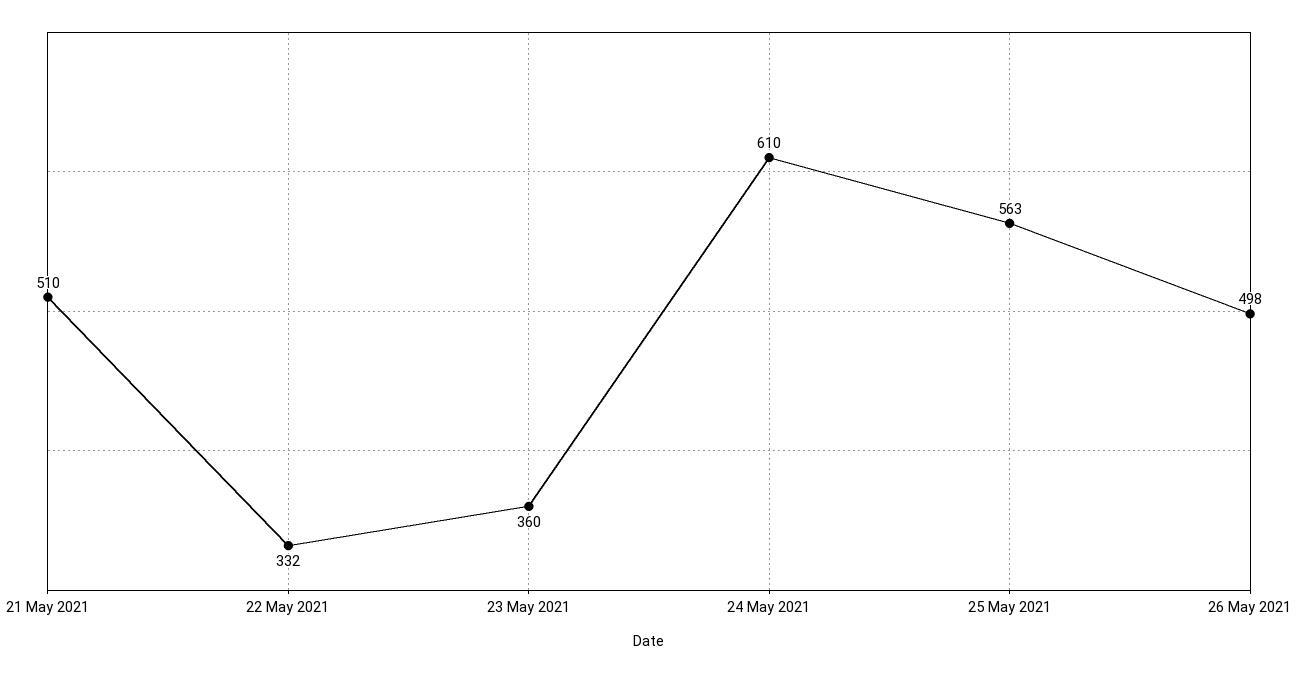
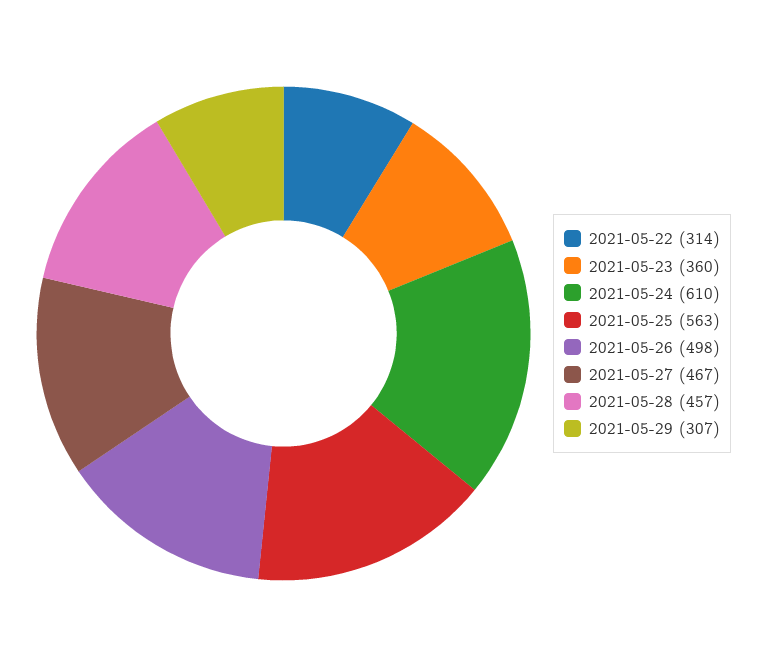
21 May 2021: 510 -> none
22 May 2021: 332 -> 314
2021-05-27: none -> 467
2021-05-28: none -> 457
2021-05-29: none -> 307

